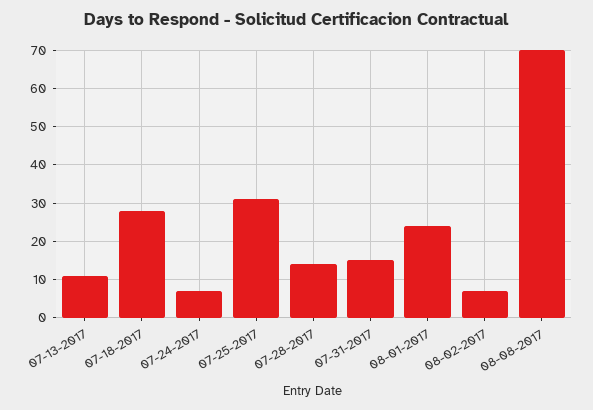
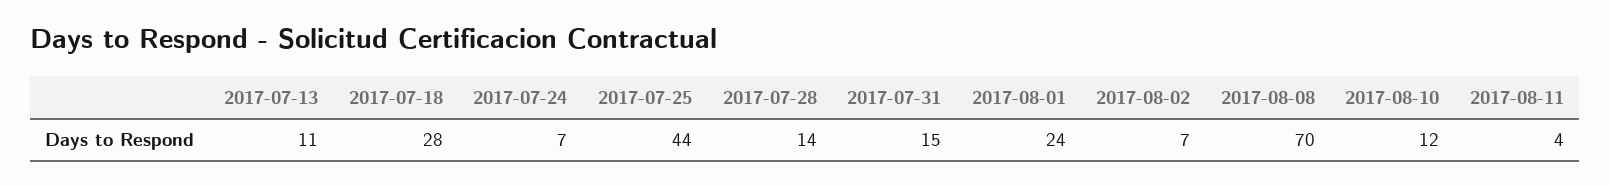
07-25-2017: 30 -> 44
2017-08-10: none -> 12
2017-08-11: none -> 4

